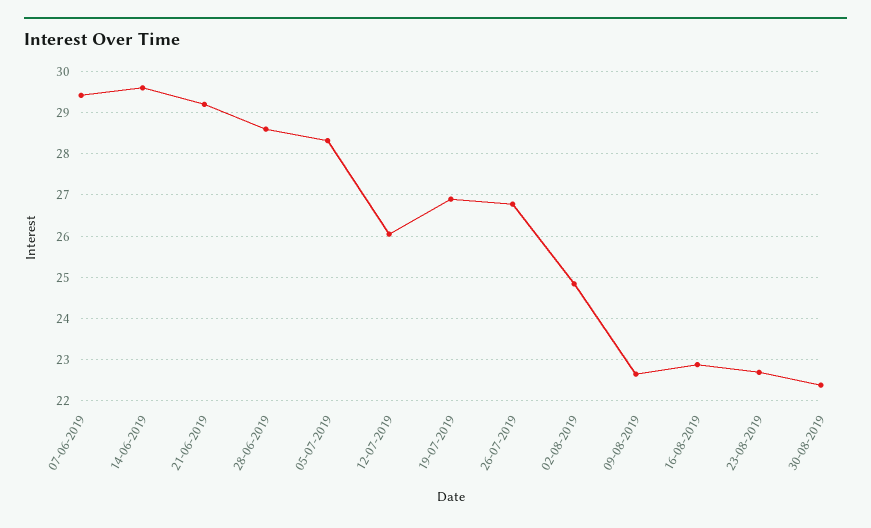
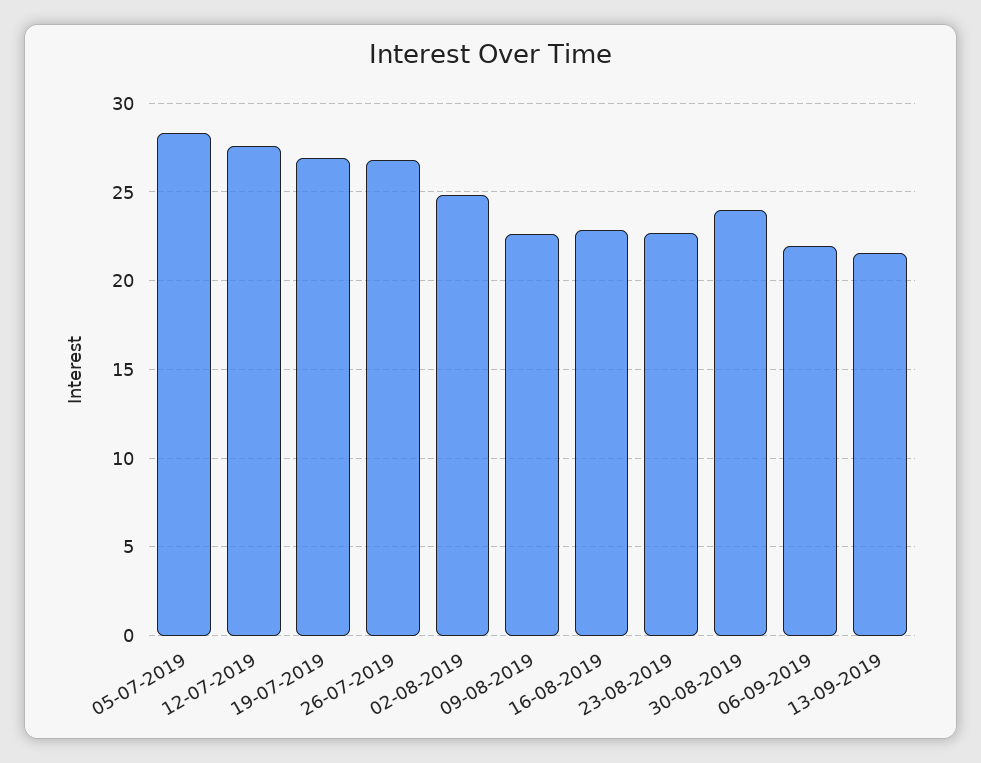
07-06-2019: 29.4 -> none
14-06-2019: 29.6 -> none
21-06-2019: 29.2 -> none
28-06-2019: 28.6 -> none
12-07-2019: 26 -> 27.5
30-08-2019: 22.4 -> 24
06-09-2019: none -> 22
13-09-2019: none -> 21.5

